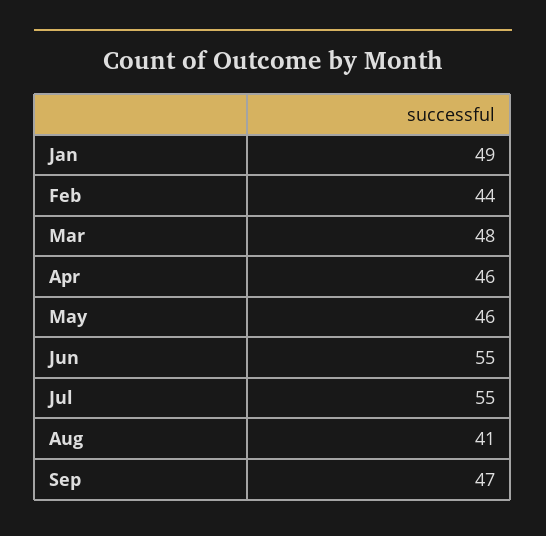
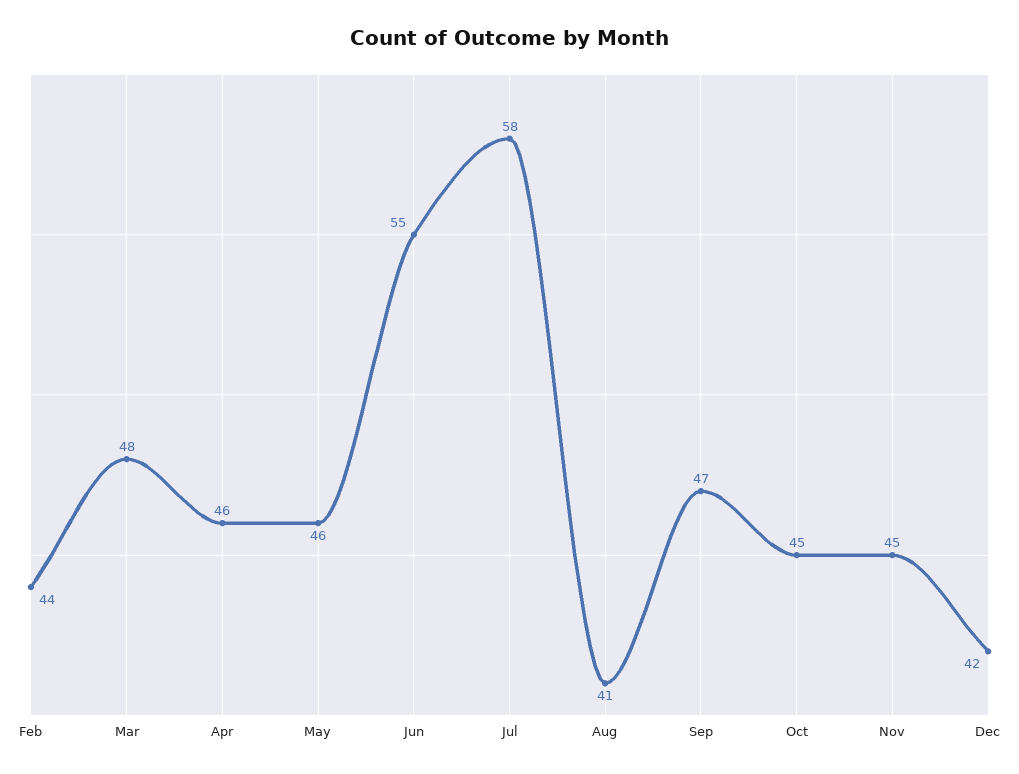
Jan: 49 -> none
Jul: 55 -> 58
Oct: none -> 45
Nov: none -> 45
Dec: none -> 42

